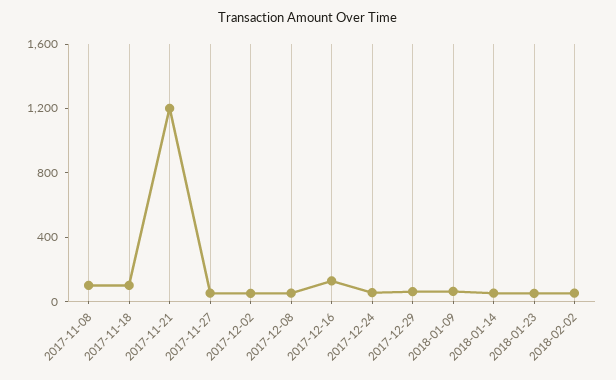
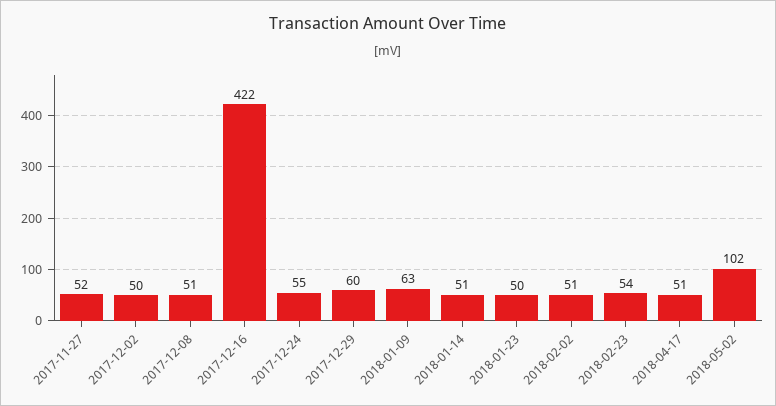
2017-11-08: 100 -> none
2017-11-18: 100 -> none
2017-11-21: 1200 -> none
2017-12-16: 100 -> 422
2018-02-23: none -> 54
2018-04-17: none -> 51
2018-05-02: none -> 102

